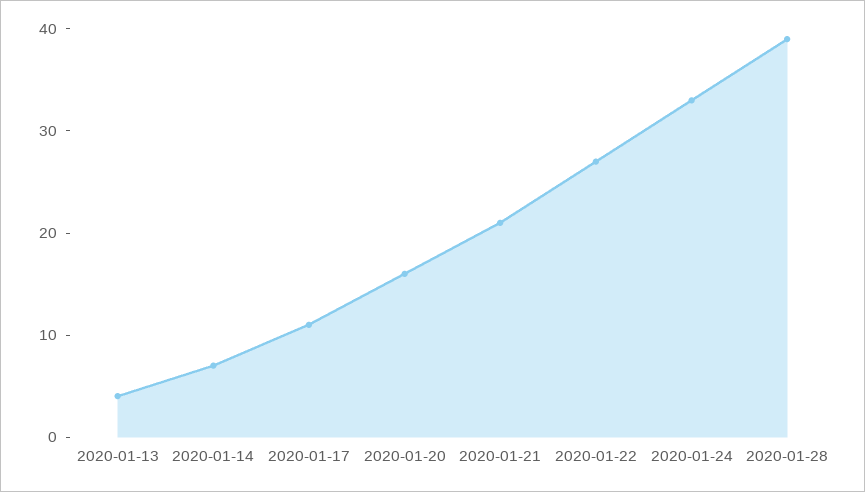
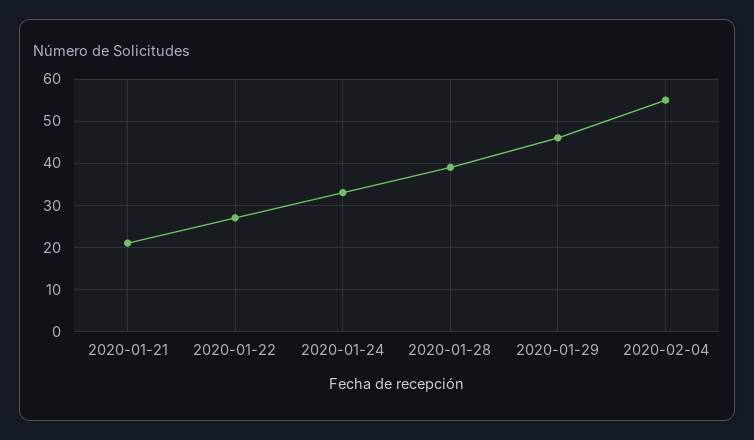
2020-01-13: 4 -> none
2020-01-14: 7 -> none
2020-01-17: 11 -> none
2020-01-20: 16 -> none
2020-01-29: none -> 45
2020-02-04: none -> 55

